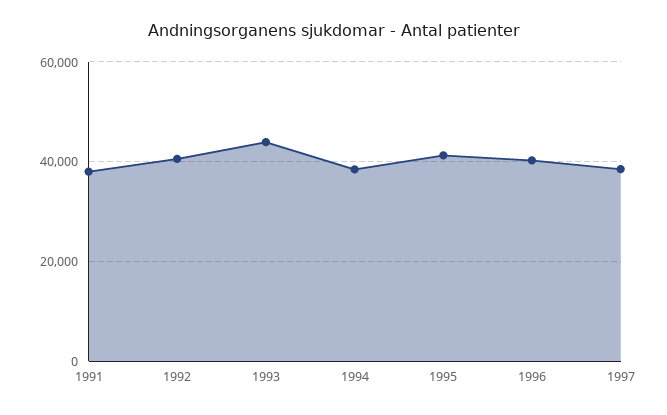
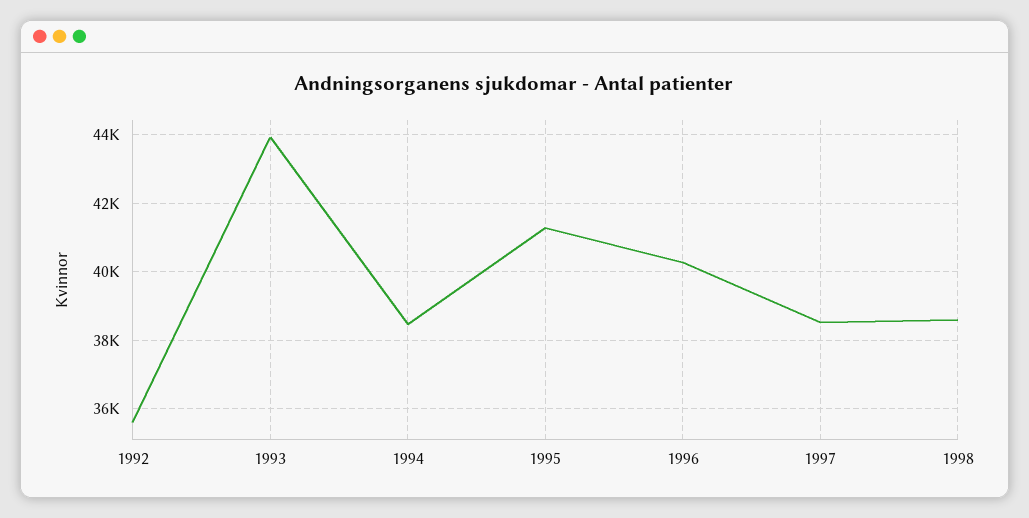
1991: 38000 -> none
1992: 40000 -> 35600
1998: none -> 38600

